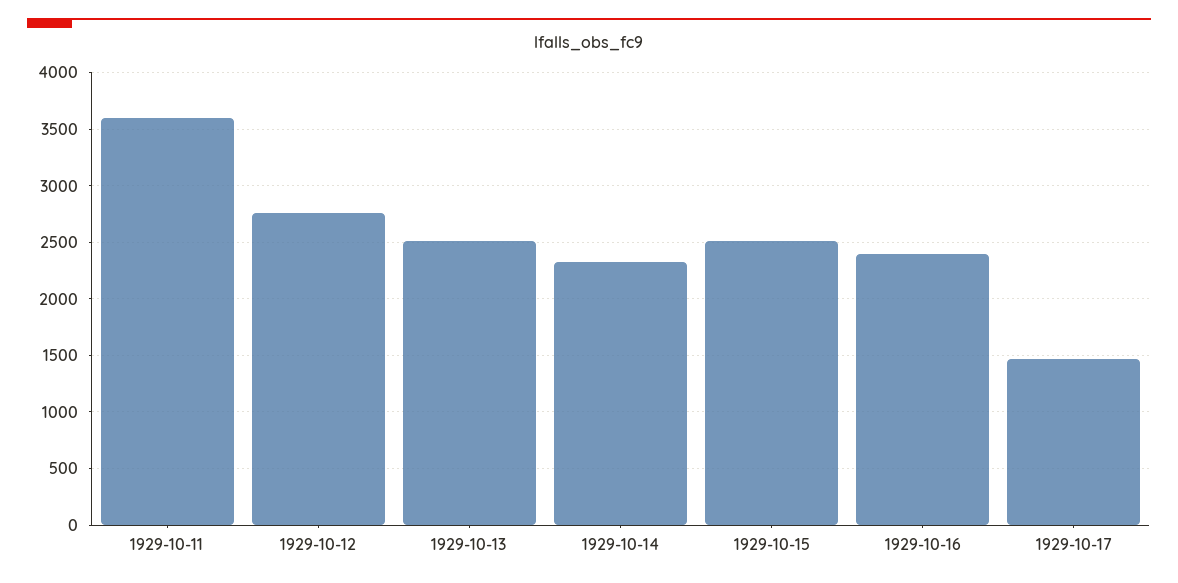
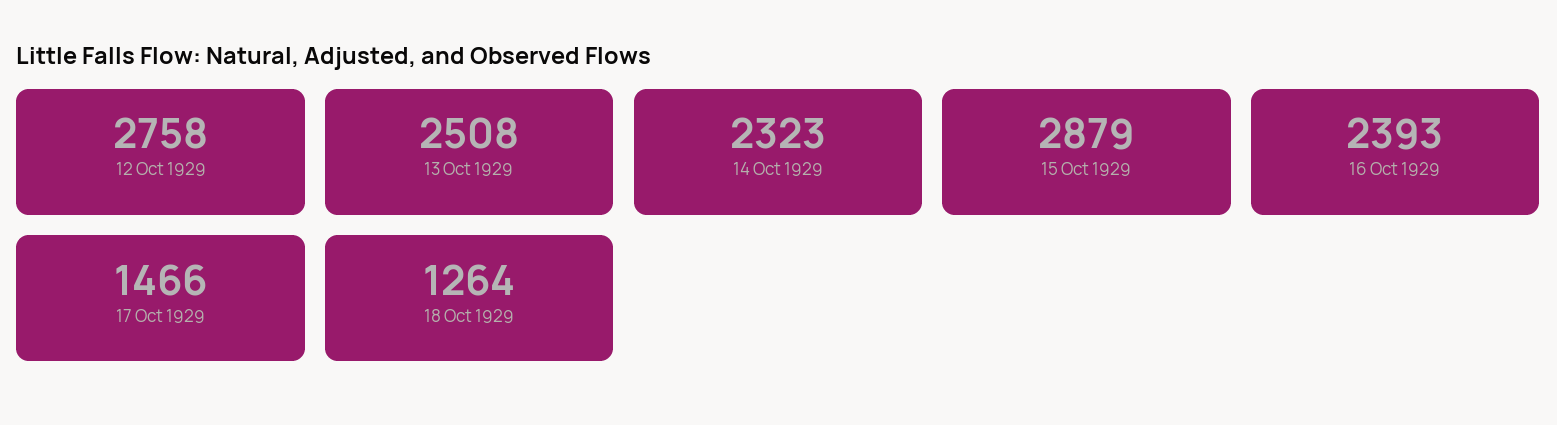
1929-10-11: 3600 -> none
1929-10-15: 2500 -> 2879
18 Oct 1929: none -> 1264

